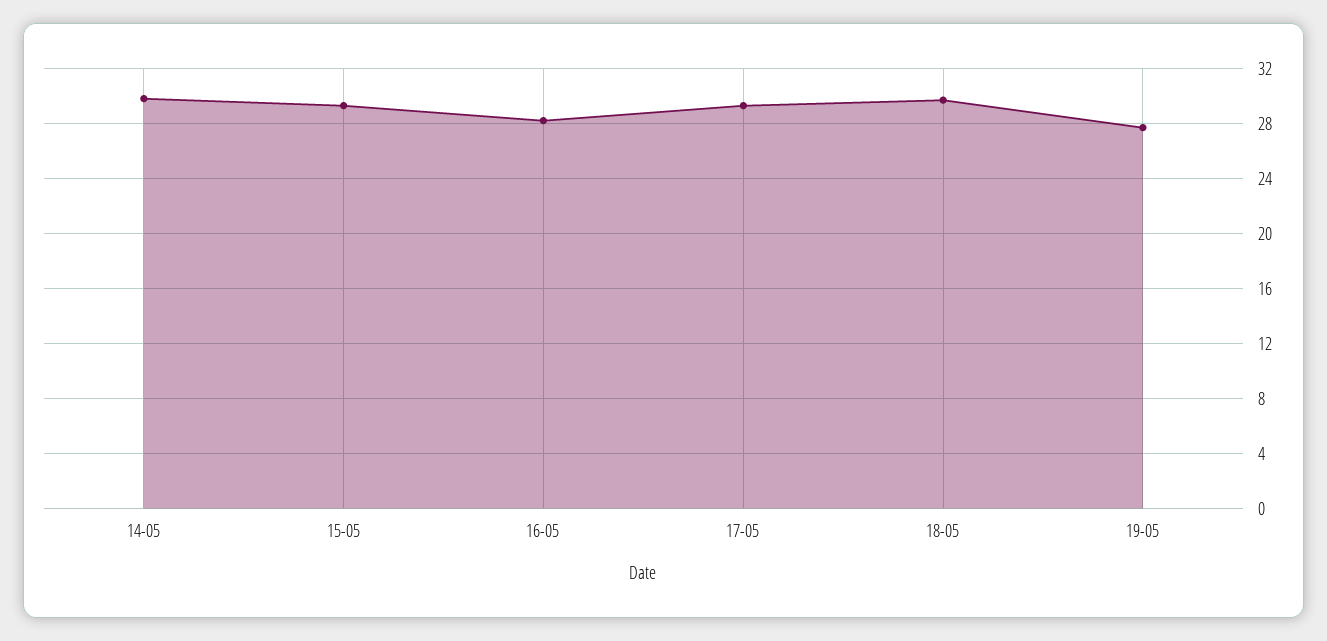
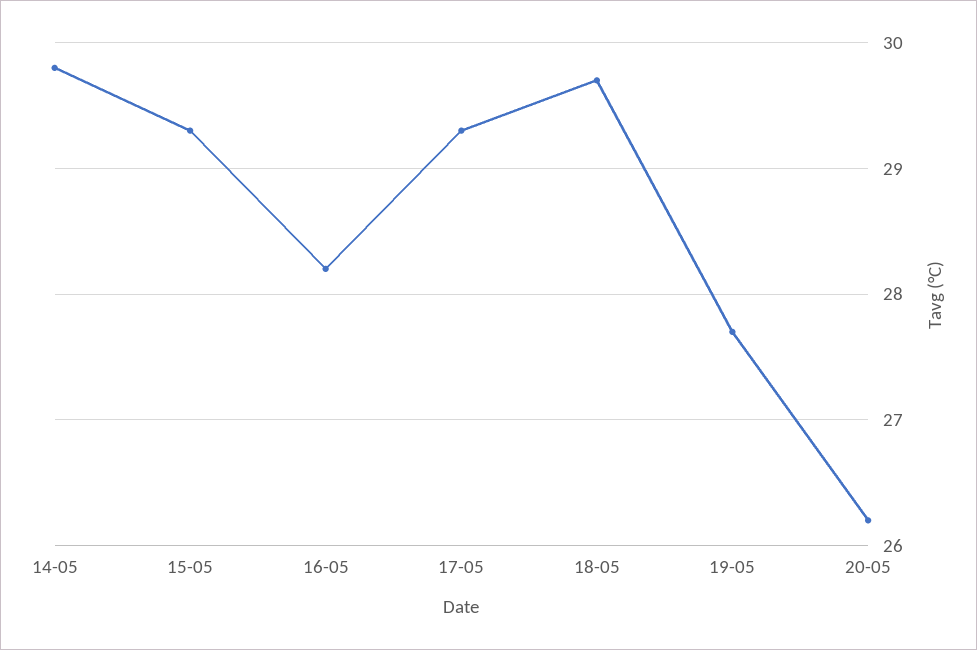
20-05: none -> 26.2

